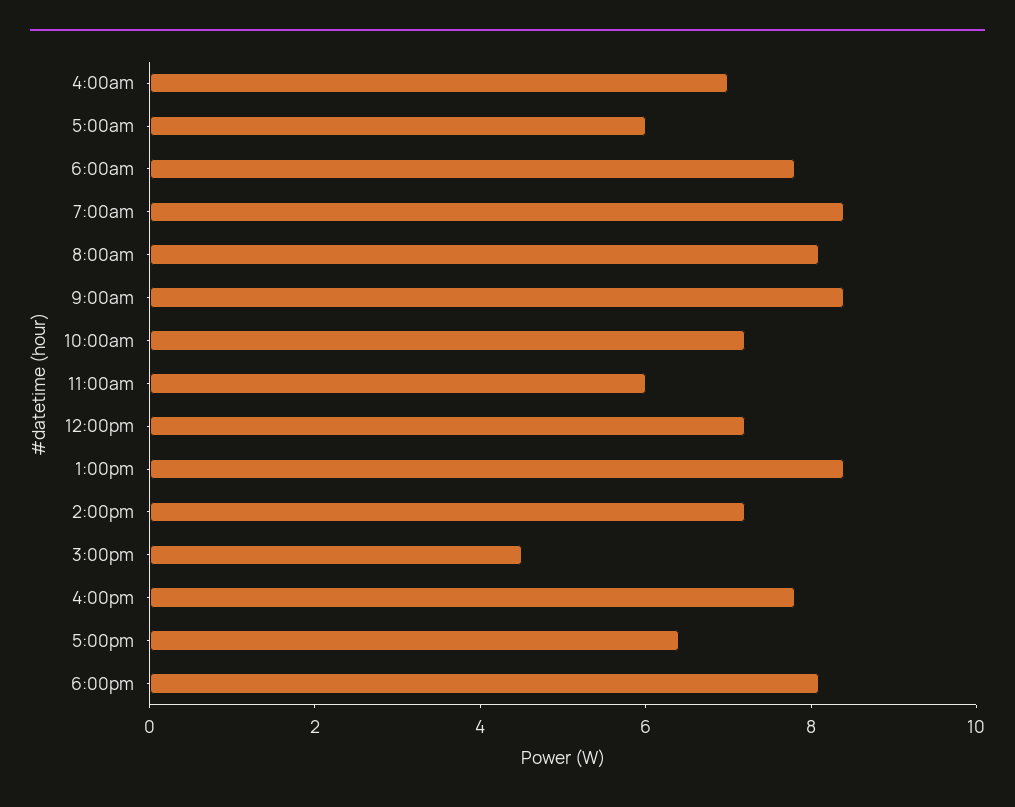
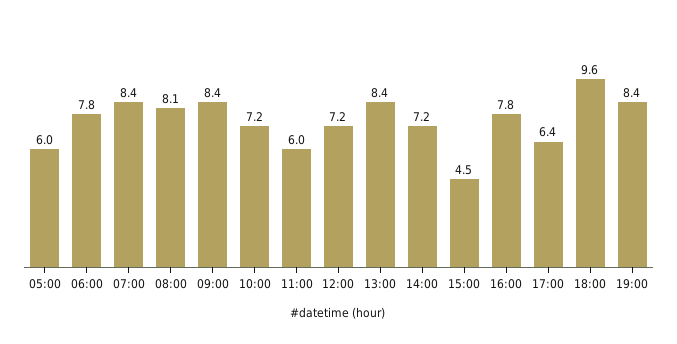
4:00am: 7 -> none
6:00pm: 8 -> 9.6
19:00: none -> 8.4

